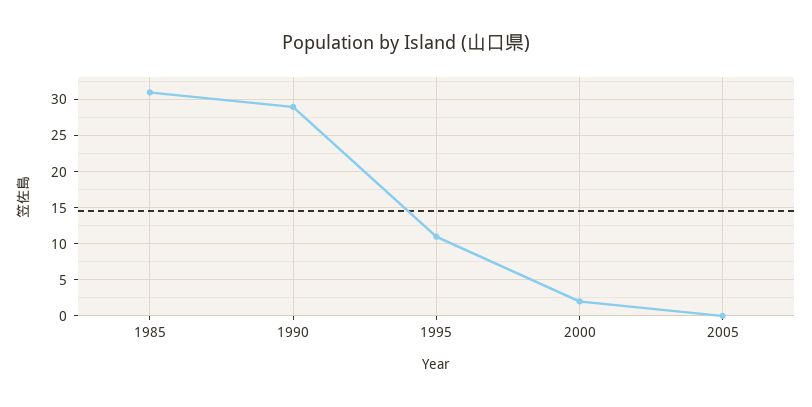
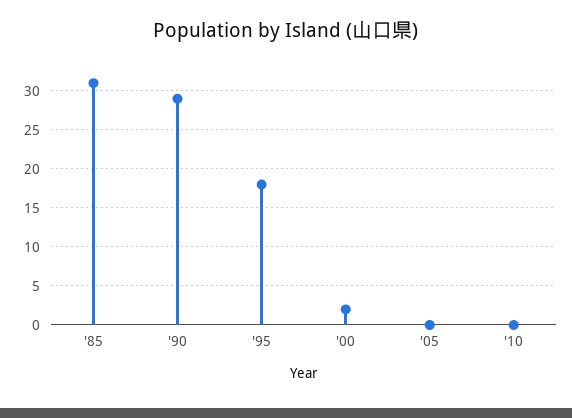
1995: 11 -> 18
'10: none -> 0

